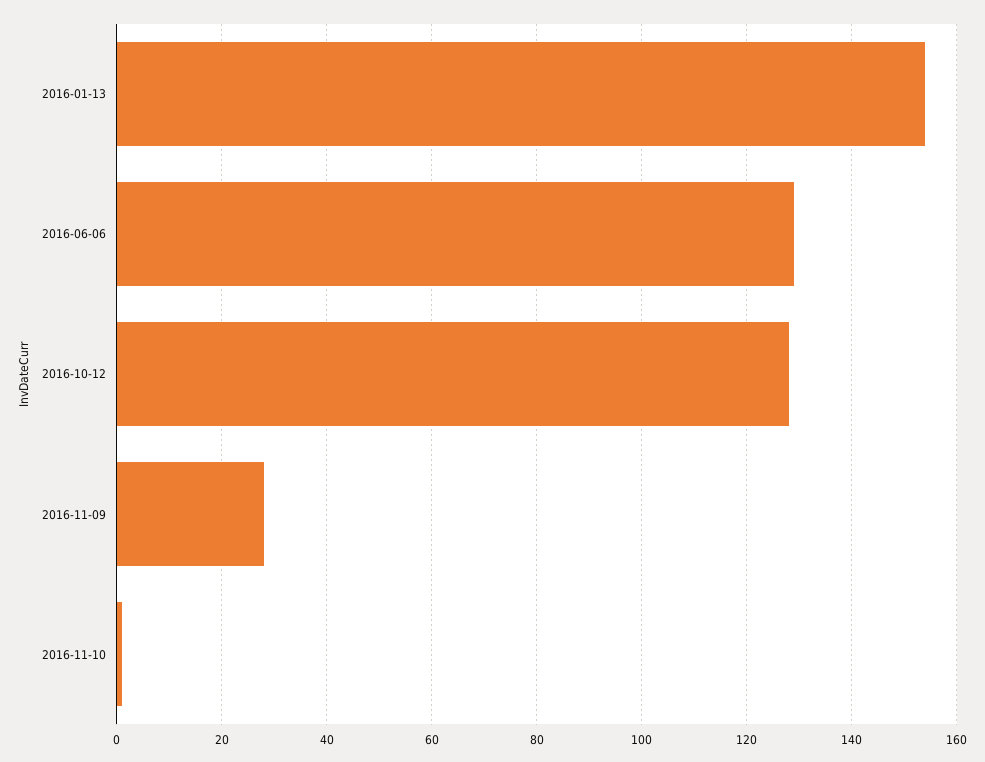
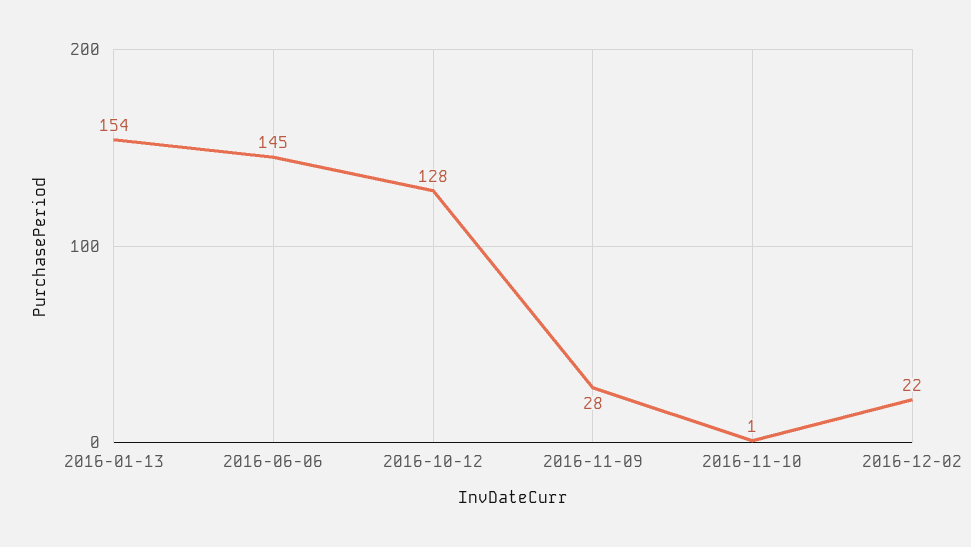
2016-06-06: 130 -> 145
2016-12-02: none -> 22

